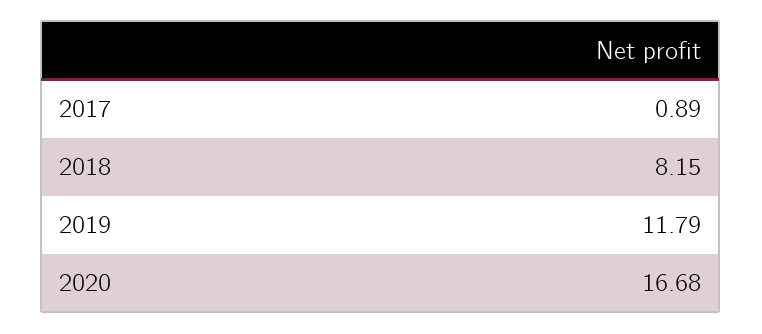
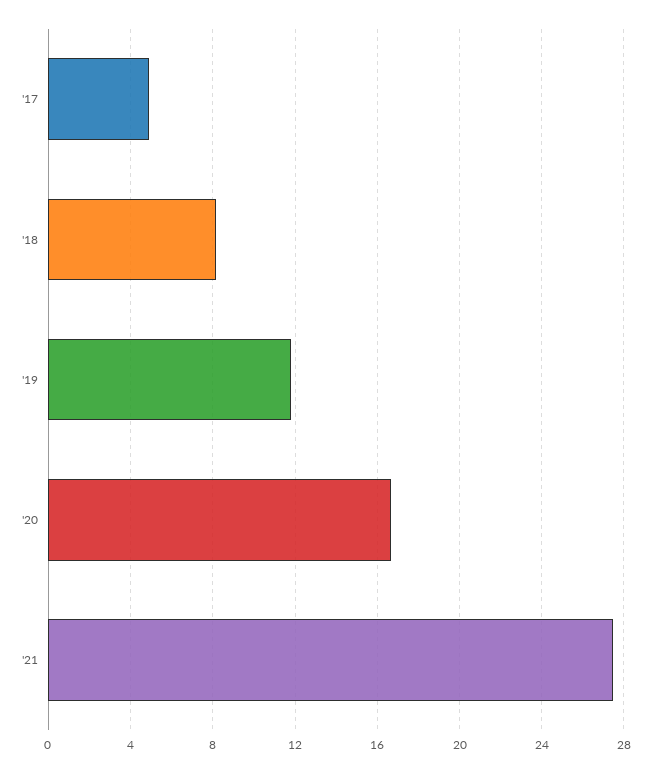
2017: 0.89 -> 5
'21: none -> 27.5

